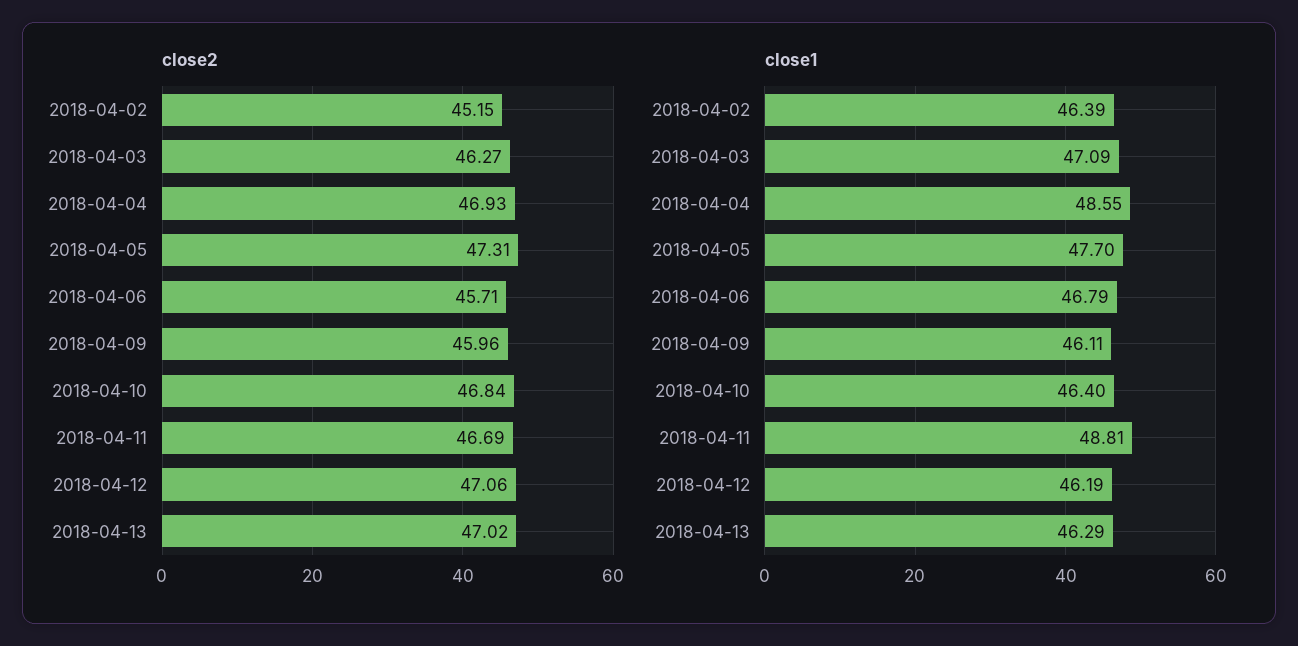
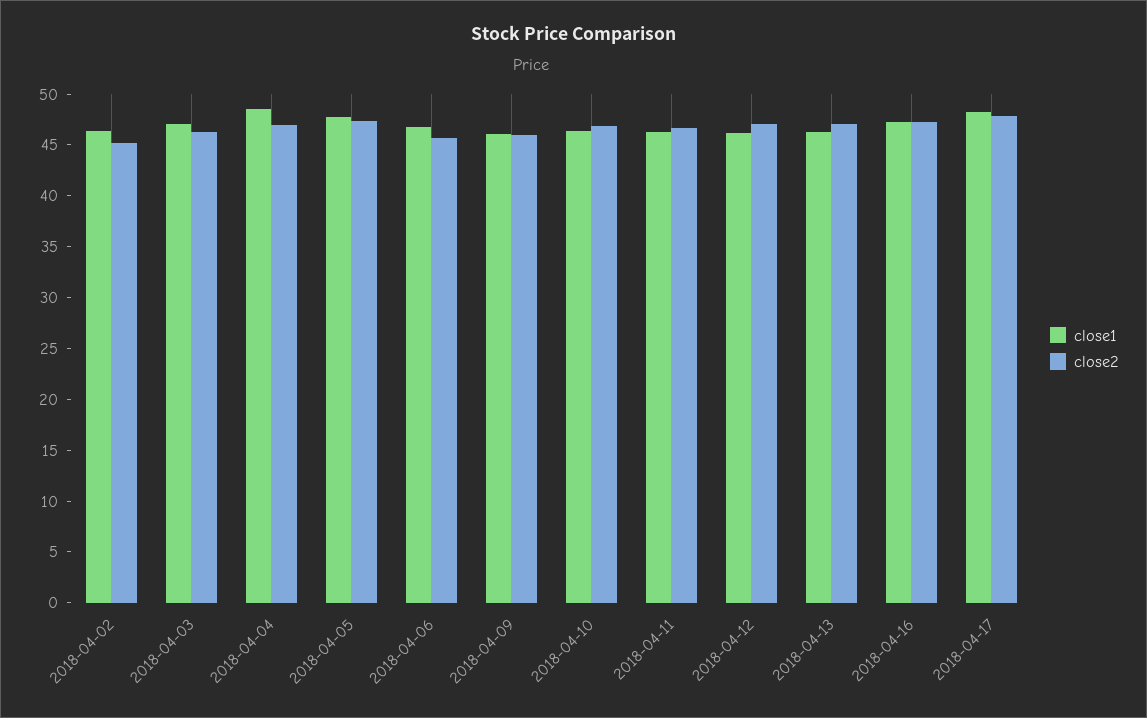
close1, 2018-04-11: 48.81 -> 46
close1, 2018-04-16: none -> 47
close2, 2018-04-16: none -> 47
close1, 2018-04-17: none -> 48
close2, 2018-04-17: none -> 48

